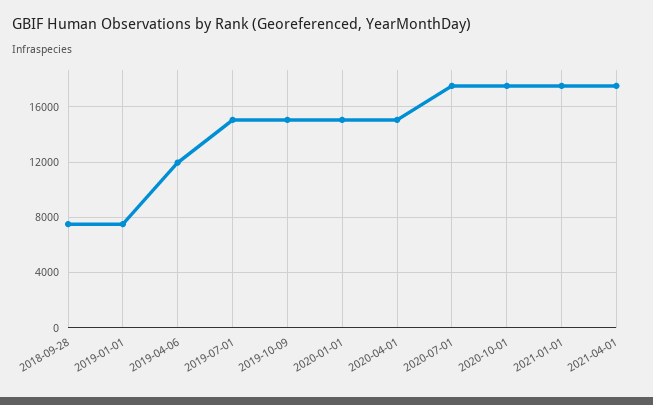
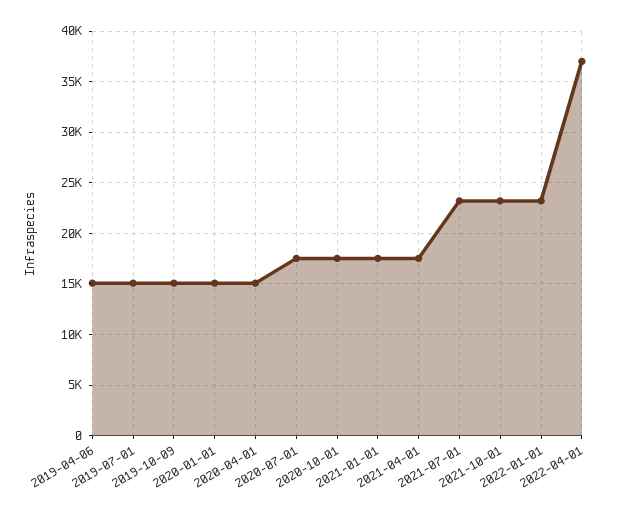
2018-09-28: 7500 -> none
2019-01-01: 7500 -> none
2019-04-06: 12000 -> 15000
2021-07-01: none -> 23000
2021-10-01: none -> 23000
2022-01-01: none -> 23000
2022-04-01: none -> 37000

